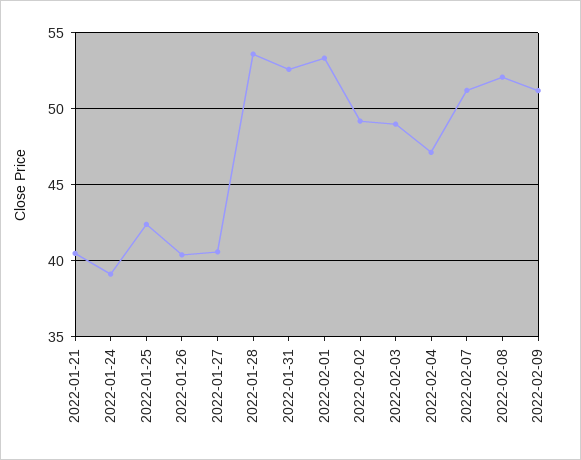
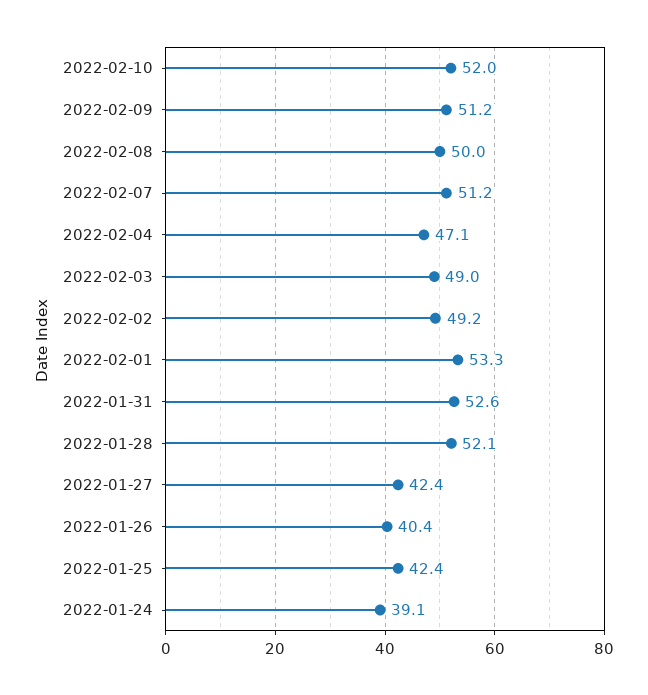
2022-01-21: 40.5 -> none
2022-01-27: 40.5 -> 42.4
2022-01-28: 53.5 -> 52.1
2022-02-08: 52 -> 50
2022-02-10: none -> 52

